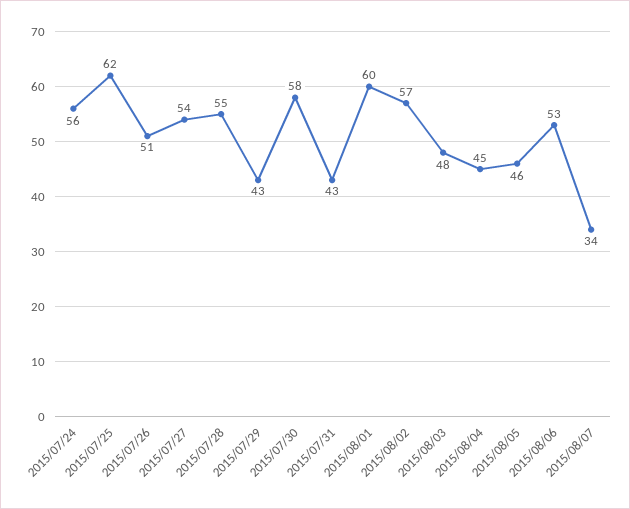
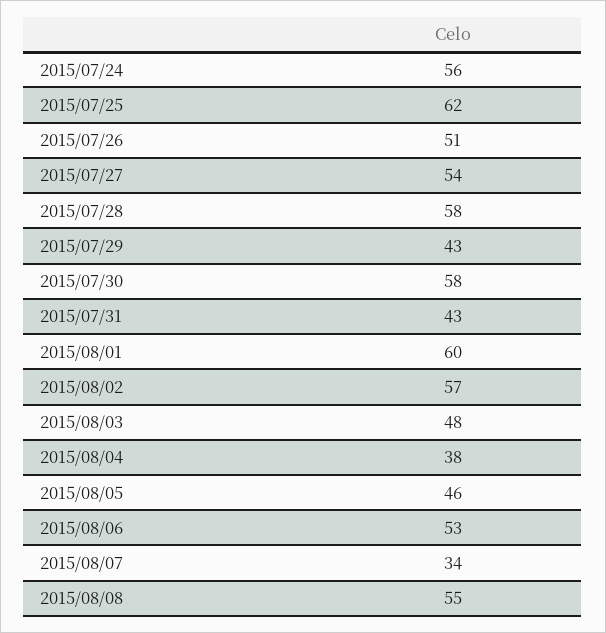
2015/07/28: 55 -> 58
2015/08/04: 45 -> 38
2015/08/08: none -> 55

